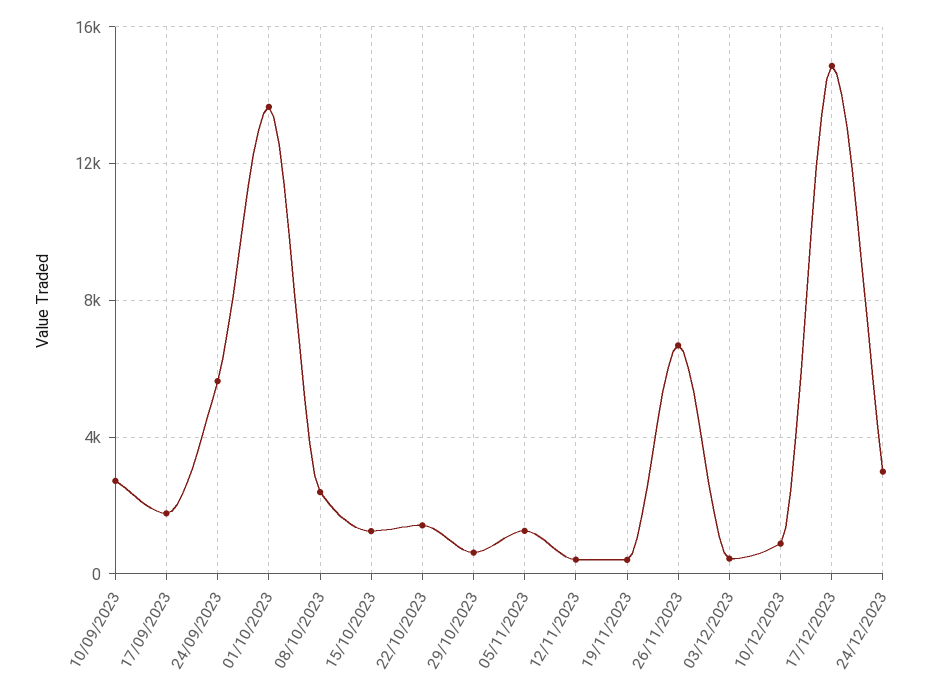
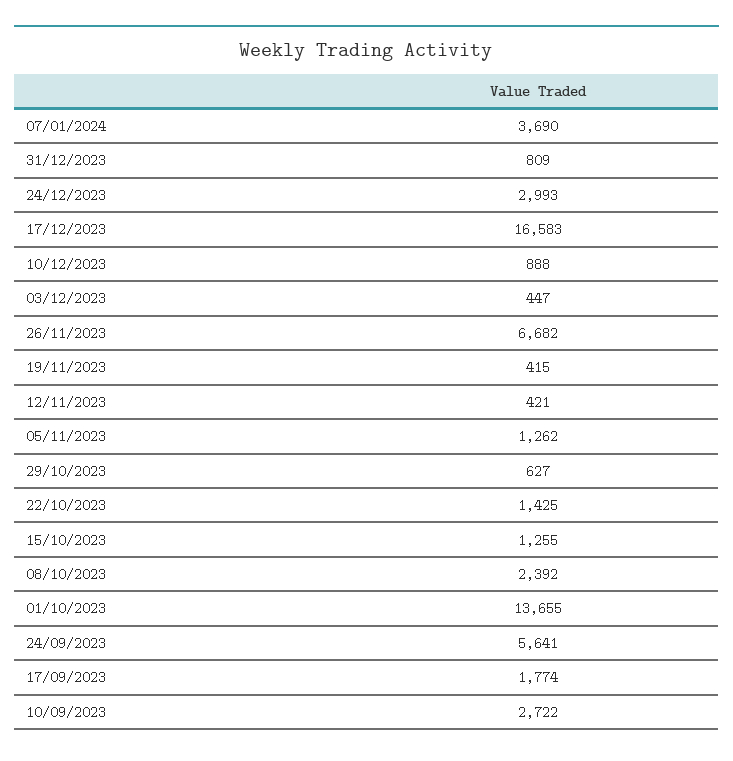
17/12/2023: 15000 -> 16583
07/01/2024: none -> 3690
31/12/2023: none -> 809

